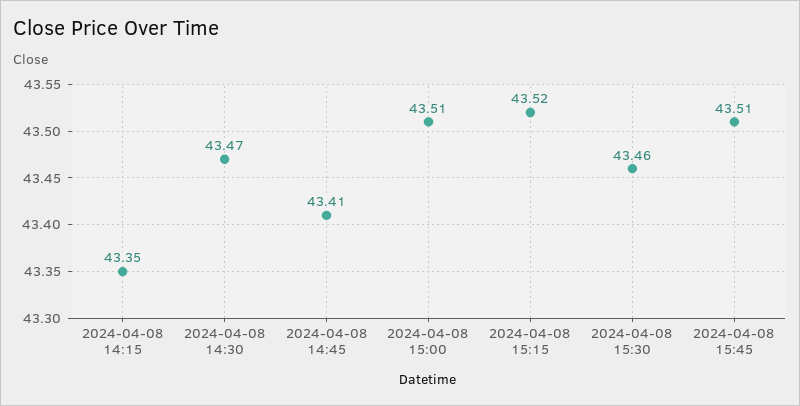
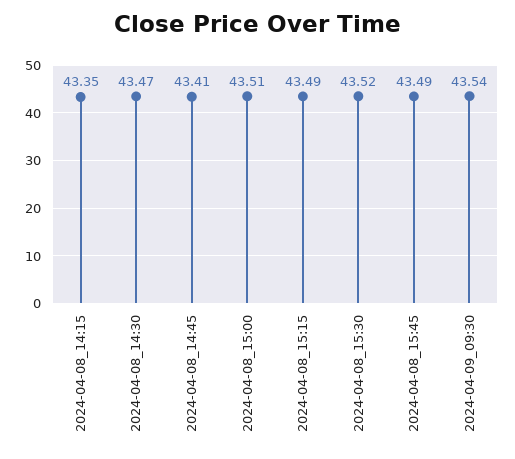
2024-04-08 15:15: 43.52 -> 43.49
2024-04-08 15:30: 43.46 -> 43.52
2024-04-08 15:45: 43.51 -> 43.49
2024-04-09_09:30: none -> 43.54

